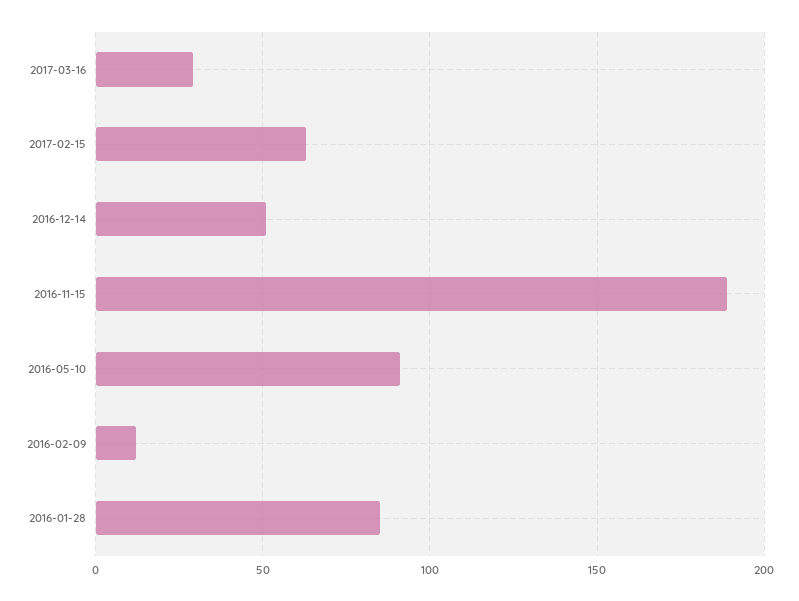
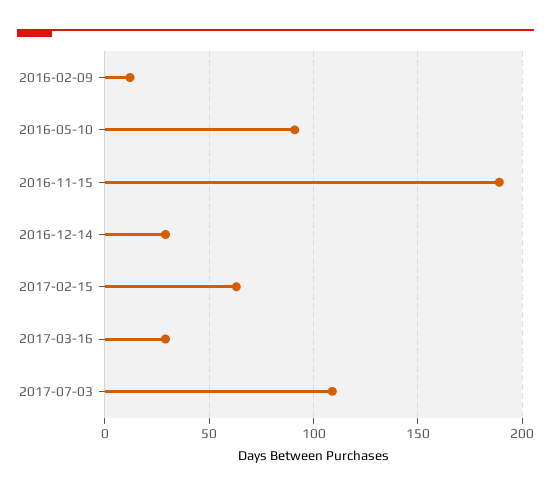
2016-12-14: 50 -> 30
2016-01-28: 85 -> none
2017-07-03: none -> 110

